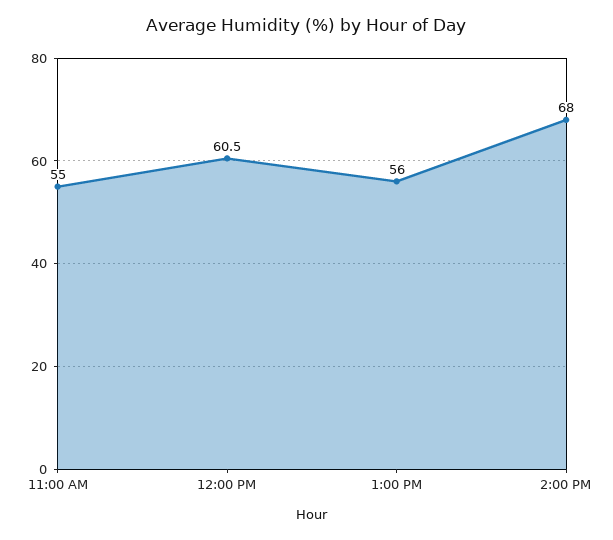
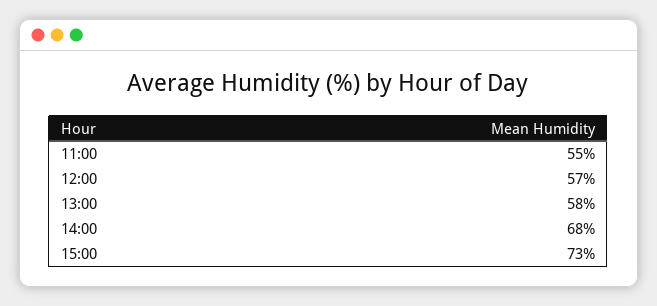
12:00 PM: 60.5 -> 57
1:00 PM: 56 -> 58
15:00: none -> 73

